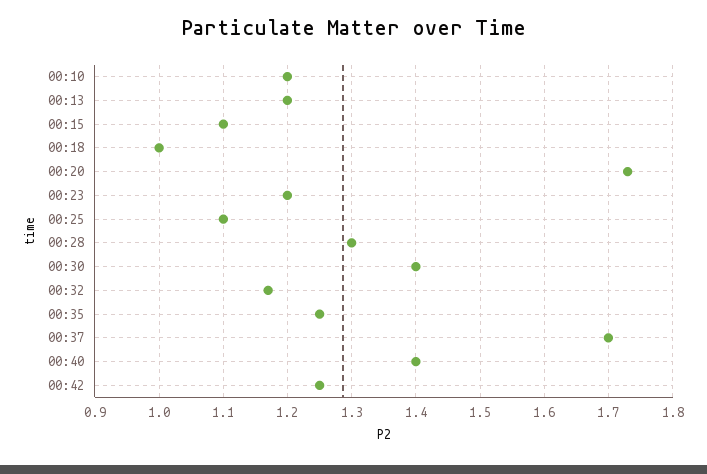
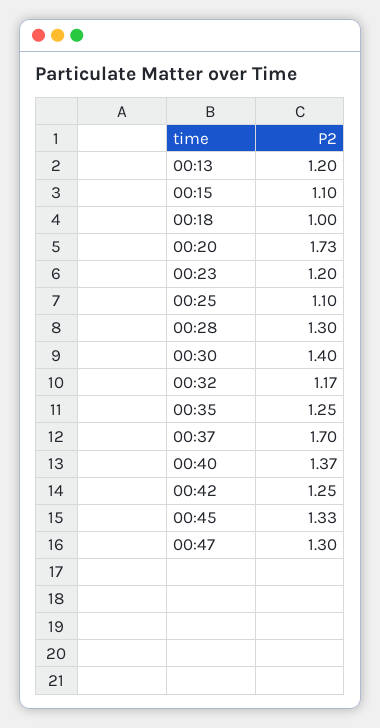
00:10: 1.2 -> none
00:40: 1.4 -> 1.37
00:45: none -> 1.33
00:47: none -> 1.3

